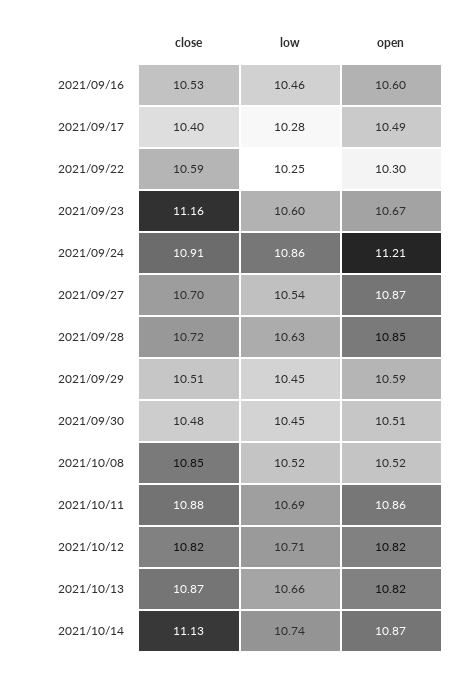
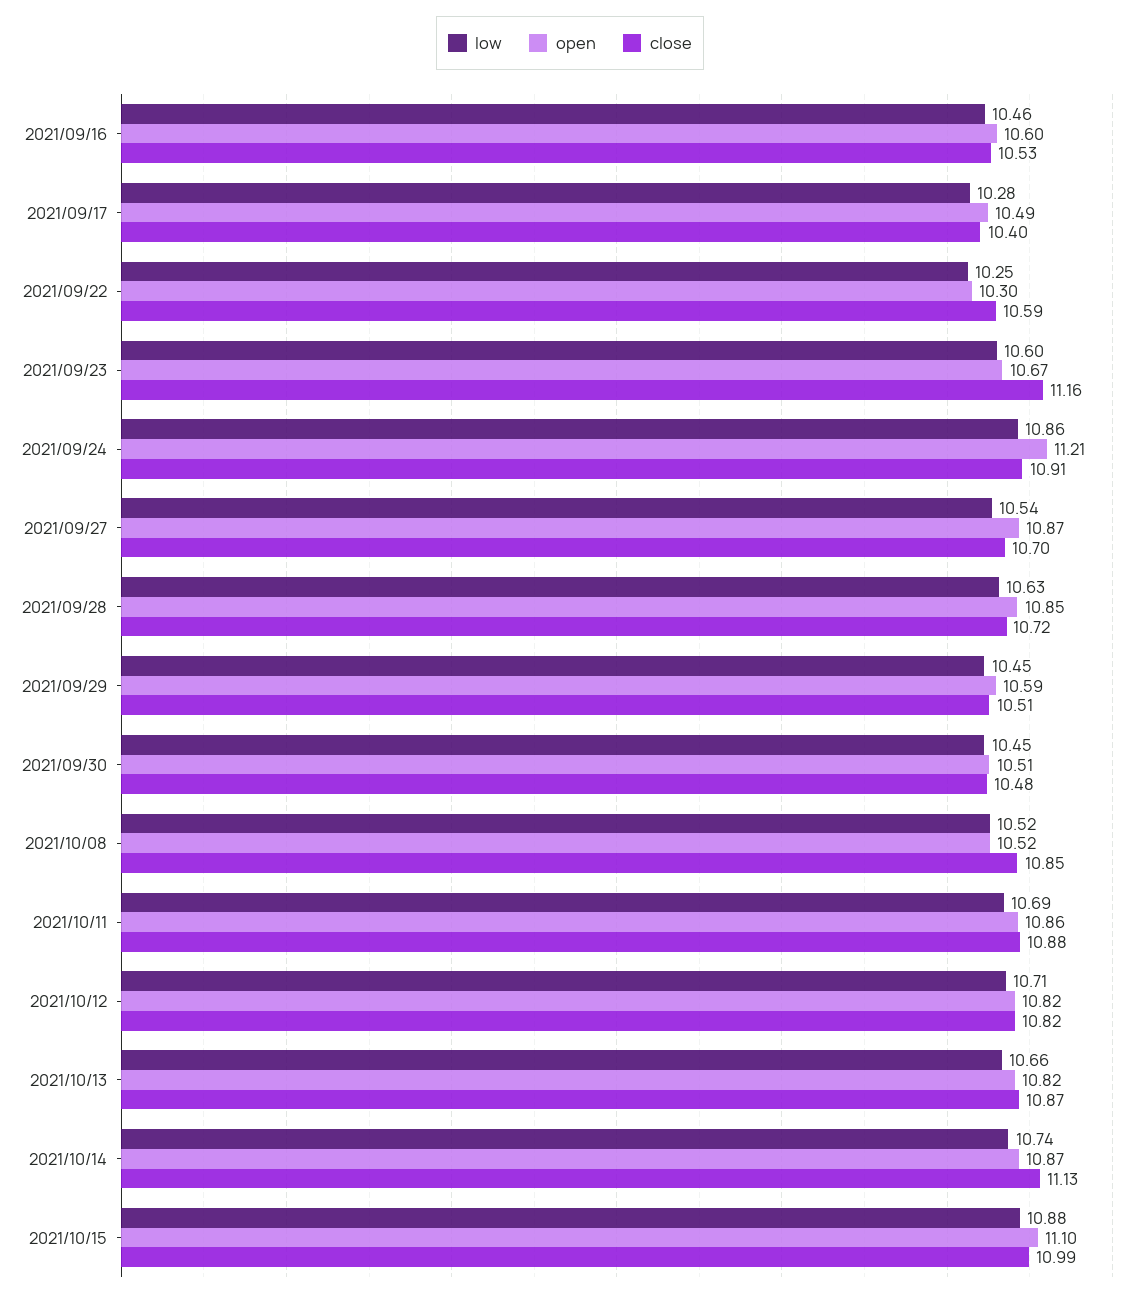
low, 2021/10/15: none -> 10.88
open, 2021/10/15: none -> 11.1
close, 2021/10/15: none -> 10.99

